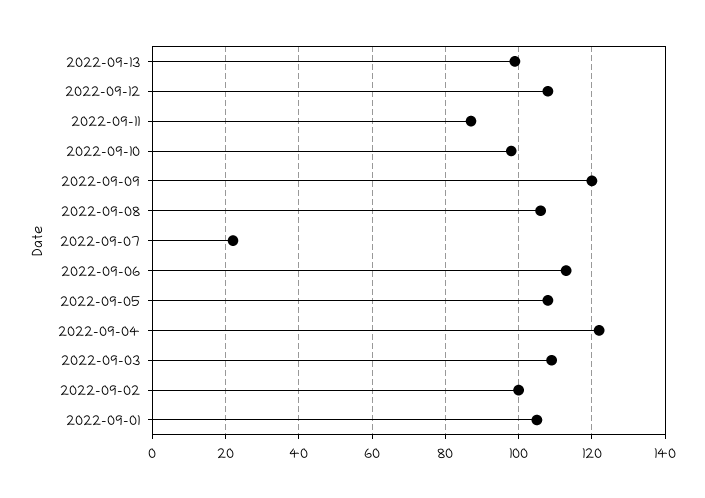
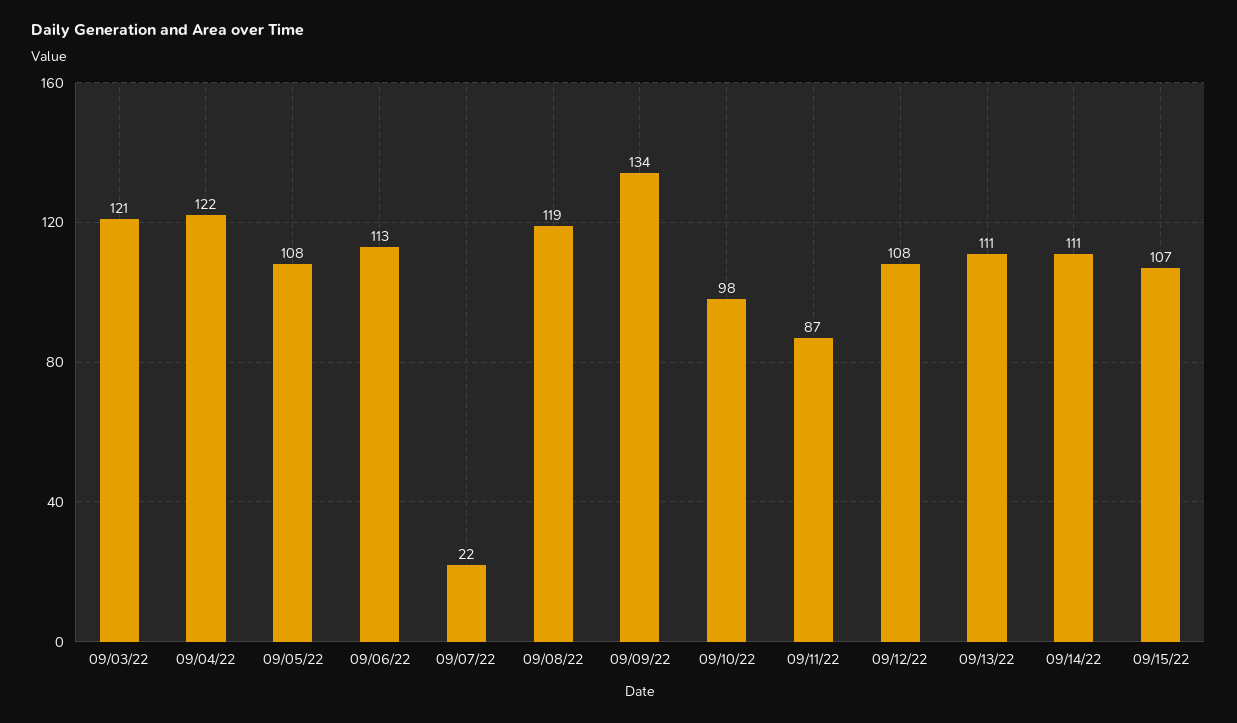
2022-09-13: 100 -> 111
2022-09-09: 120 -> 134
2022-09-08: 105 -> 119
2022-09-03: 110 -> 121
2022-09-02: 100 -> none
2022-09-01: 105 -> none
09/14/22: none -> 111
09/15/22: none -> 107

